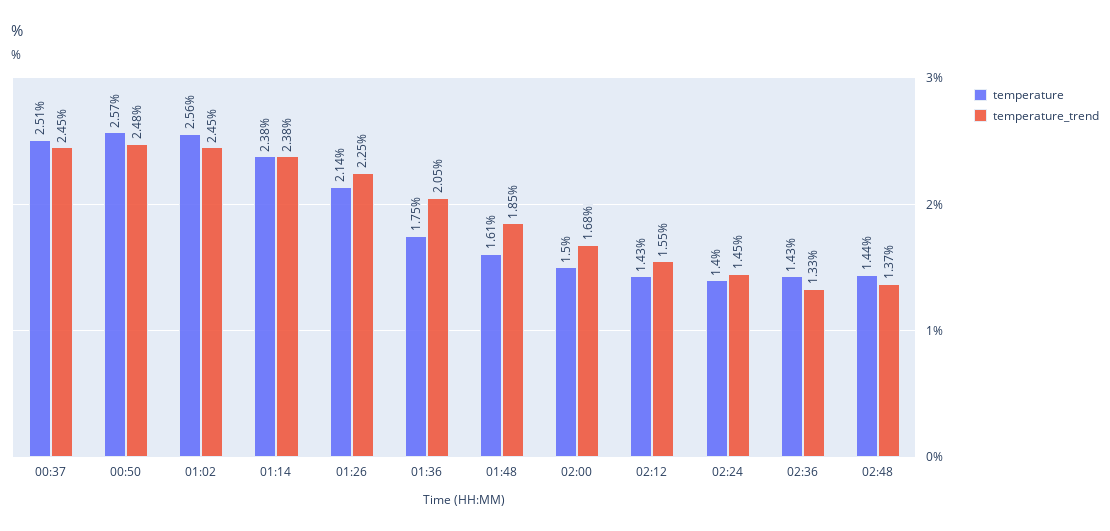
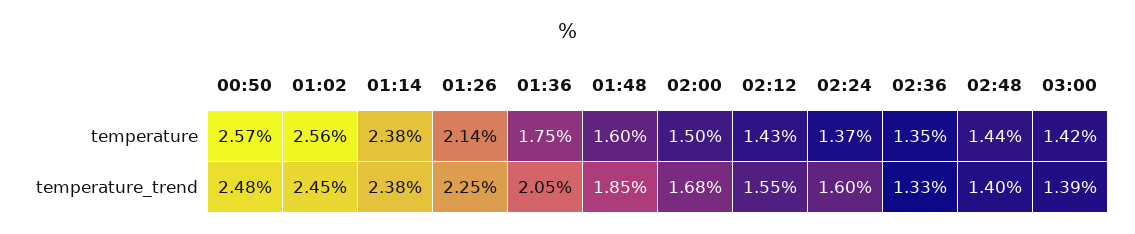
temperature, 00:37: 2.51 -> none
temperature_trend, 00:37: 2.45 -> none
temperature, 01:48: 1.61 -> 1.6
temperature, 02:24: 1.4 -> 1.37
temperature_trend, 02:24: 1.45 -> 1.6
temperature, 02:36: 1.43 -> 1.35
temperature_trend, 02:48: 1.37 -> 1.4
temperature, 03:00: none -> 1.42
temperature_trend, 03:00: none -> 1.39

